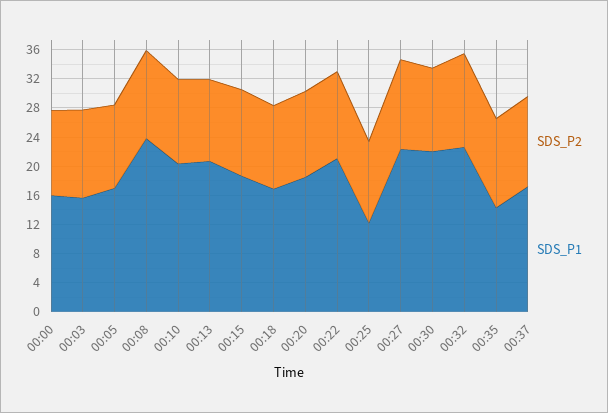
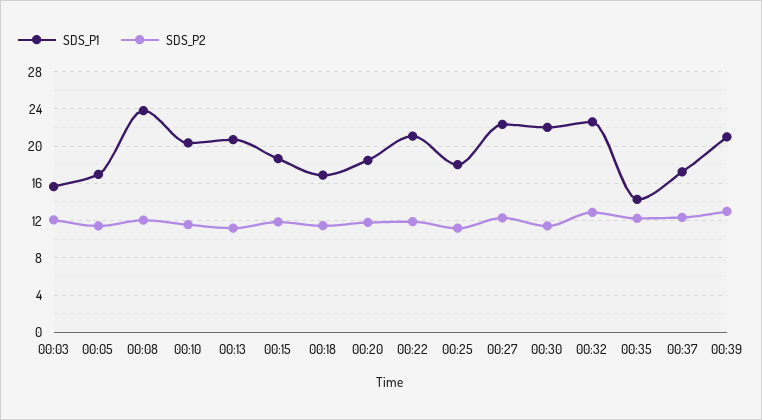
SDS_P2, 00:00: 12 -> none
SDS_P1, 00:00: 16 -> none
SDS_P1, 00:25: 12 -> 18
SDS_P1, 00:39: none -> 21
SDS_P2, 00:39: none -> 13

